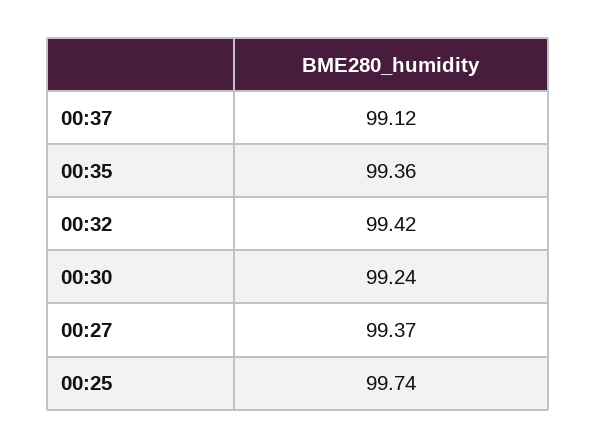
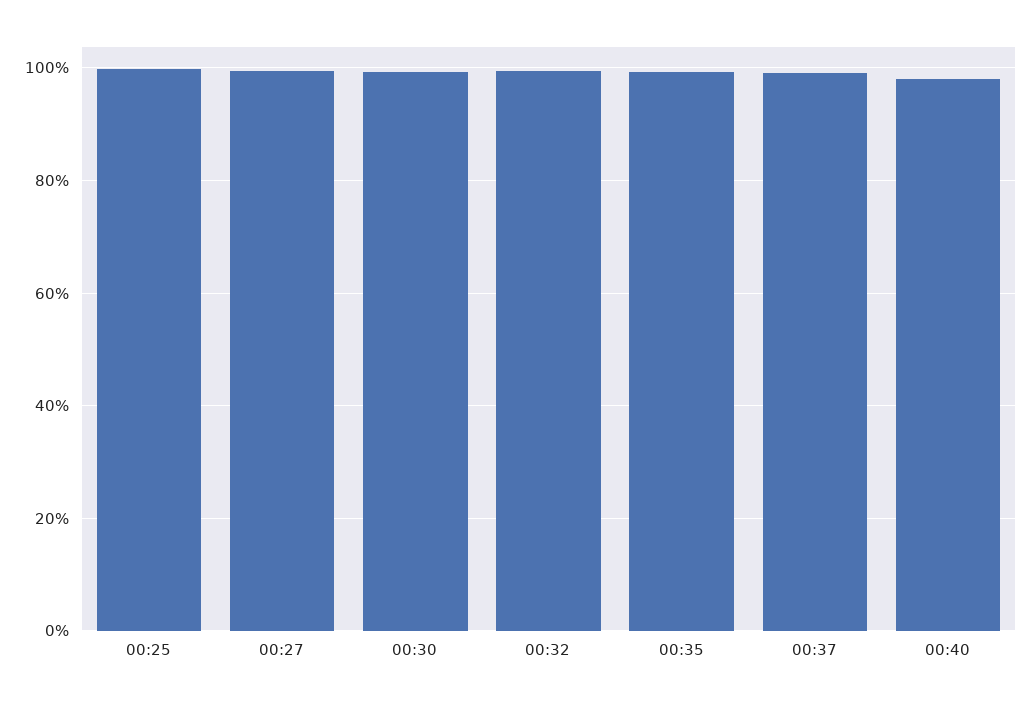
00:40: none -> 98

